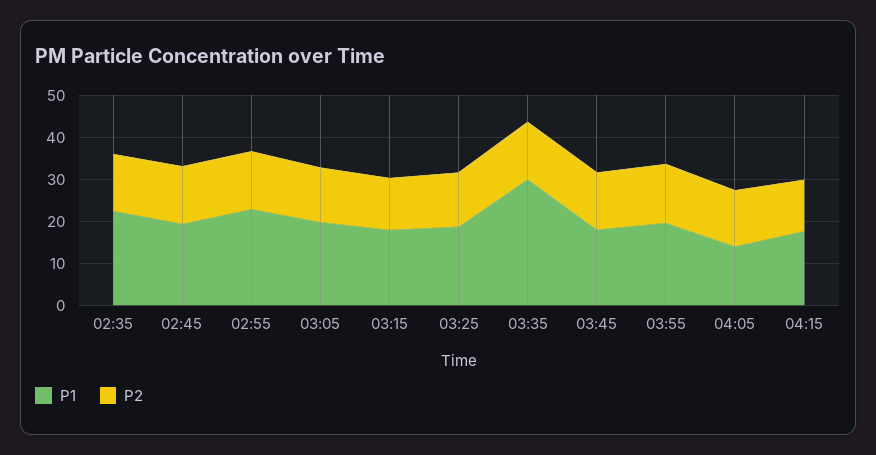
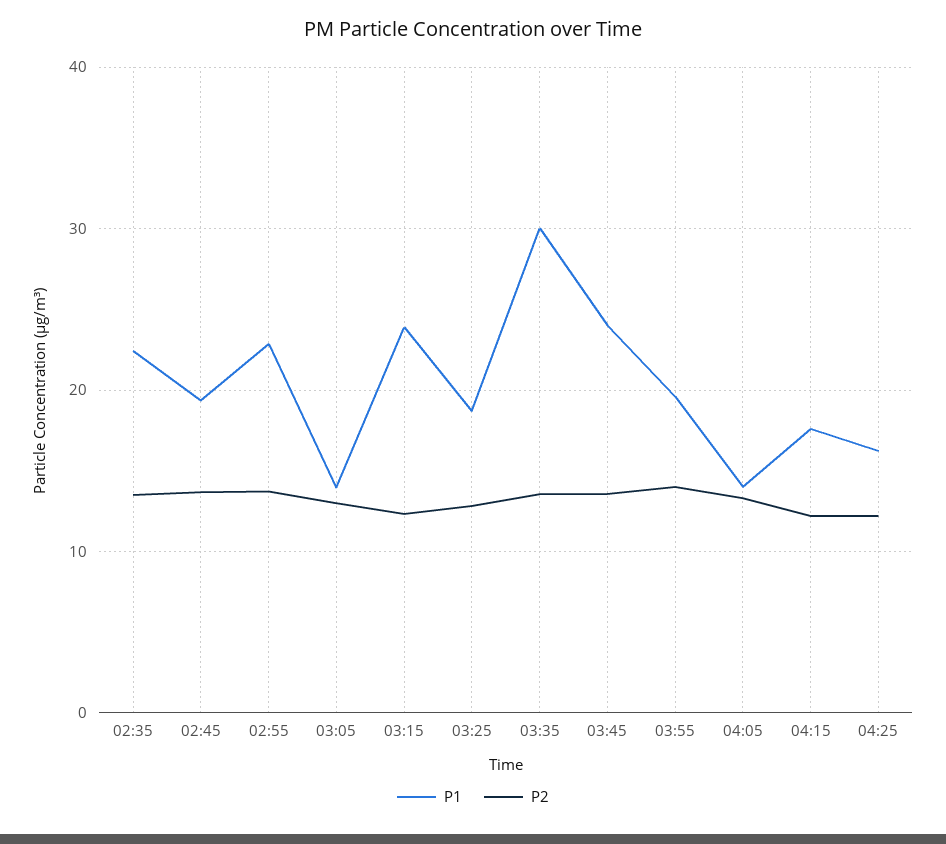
P1, 03:05: 20 -> 14
P1, 03:15: 18 -> 24
P1, 03:45: 18 -> 24
P1, 04:25: none -> 16
P2, 04:25: none -> 12

